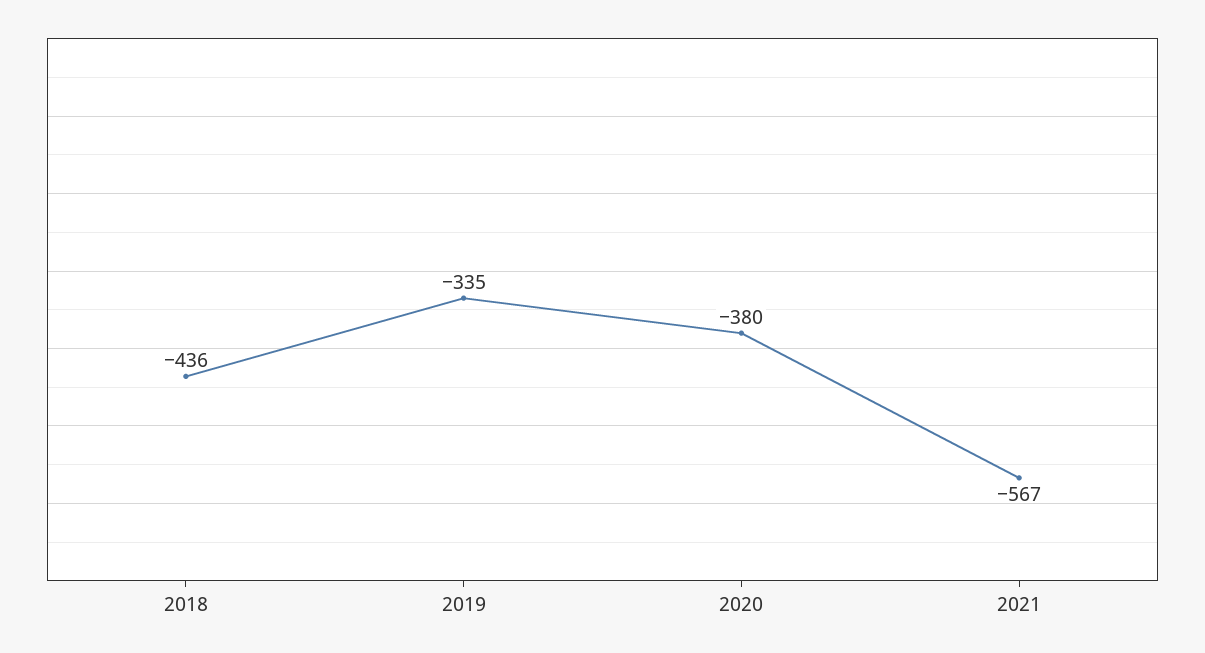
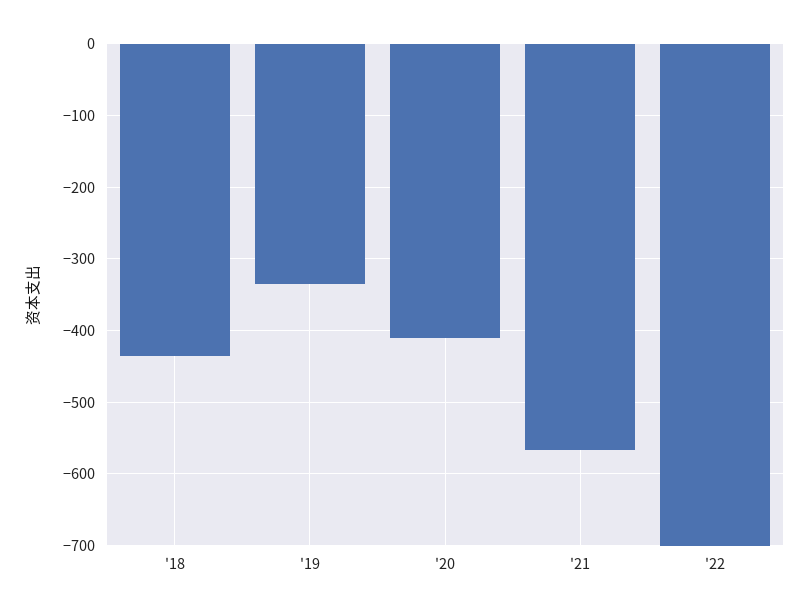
2020: -380 -> -410
'22: none -> -700

